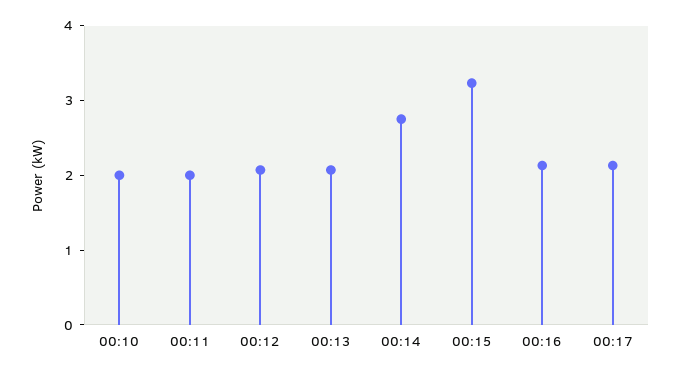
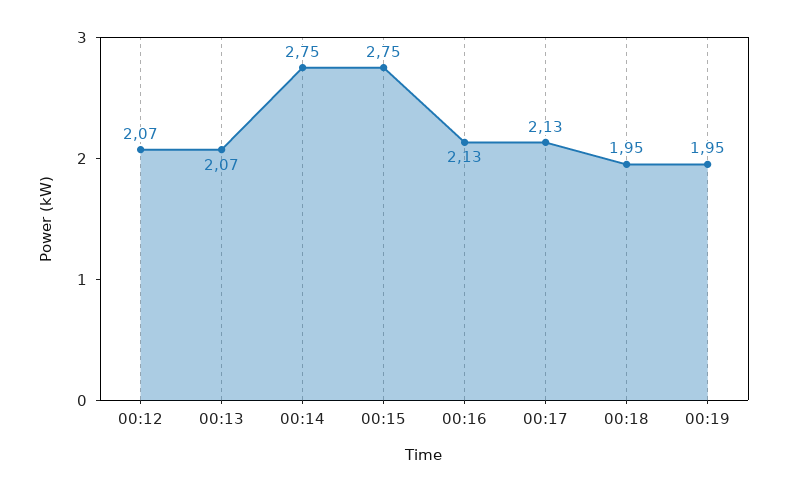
00:10: 2 -> none
00:11: 2 -> none
00:15: 3.2 -> 2.75
00:18: none -> 1.95
00:19: none -> 1.95

